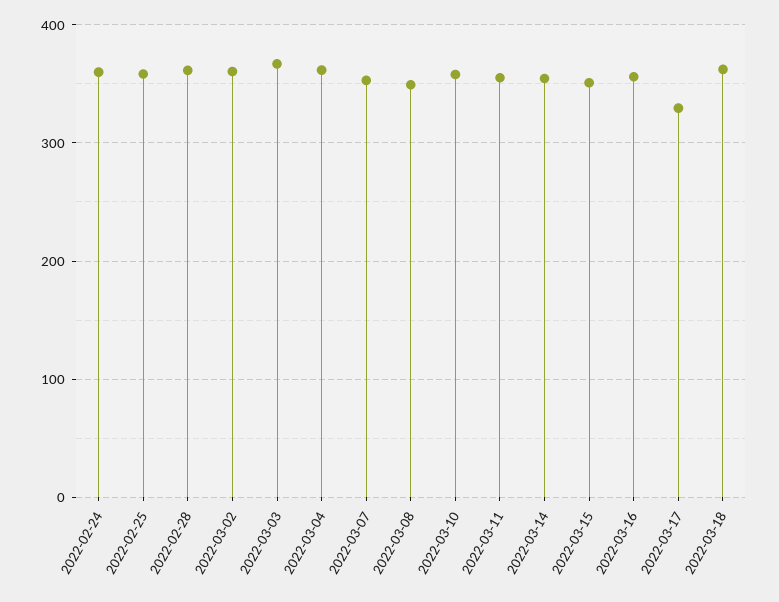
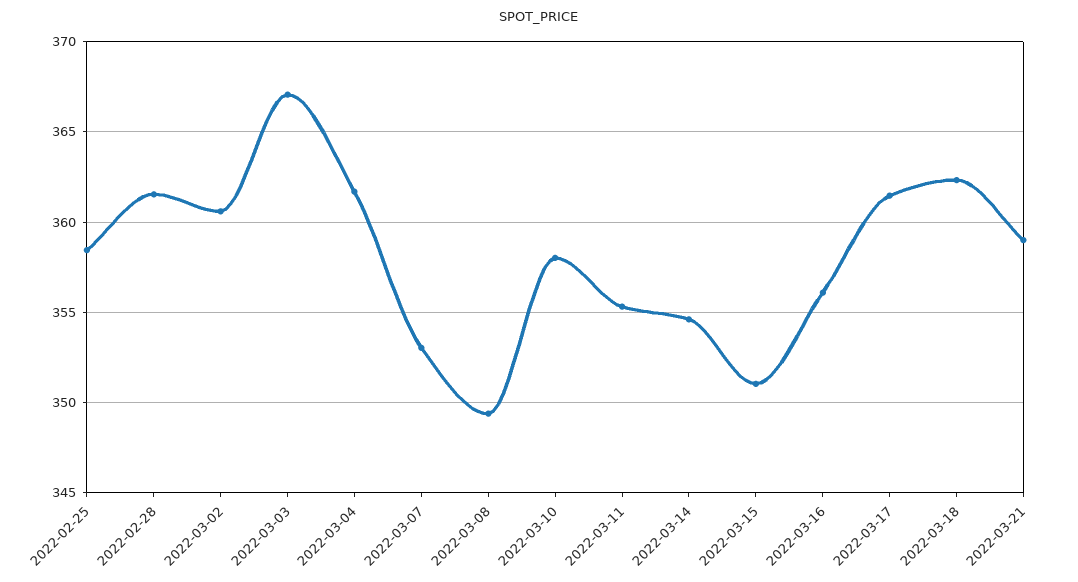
2022-02-24: 360 -> none
2022-03-17: 330 -> 361.5
2022-03-21: none -> 359

